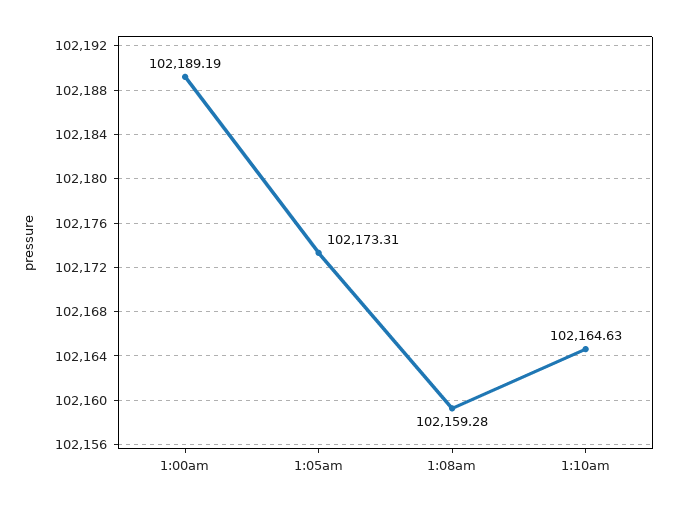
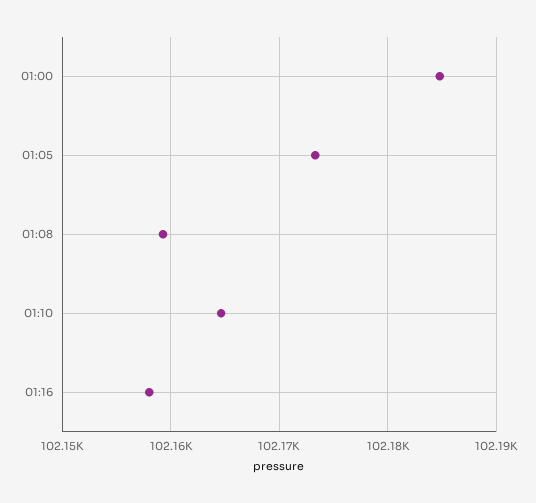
1:00am: 102189.19 -> 102185
01:16: none -> 102158

